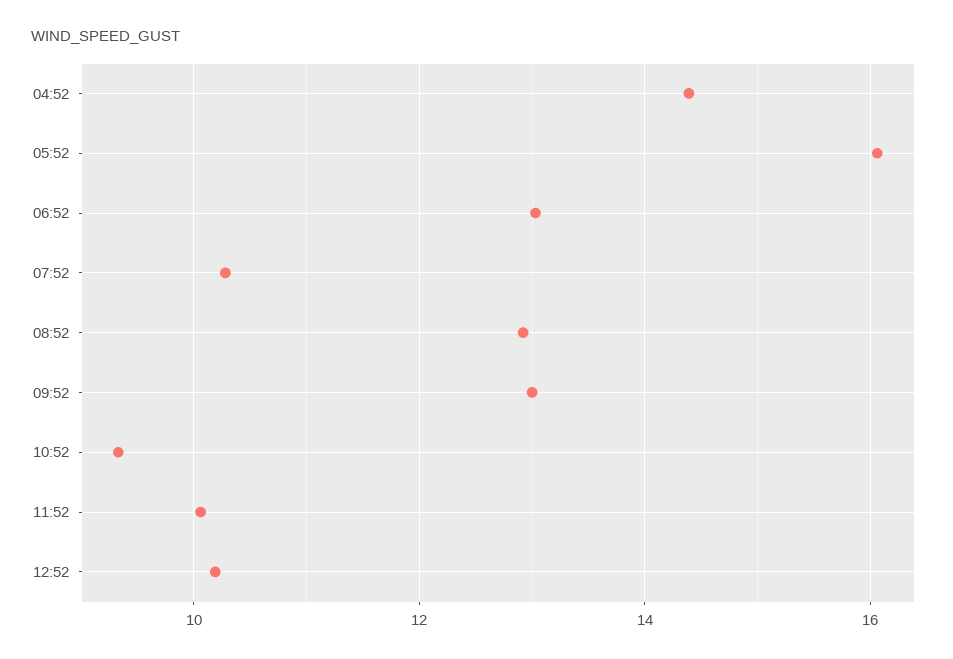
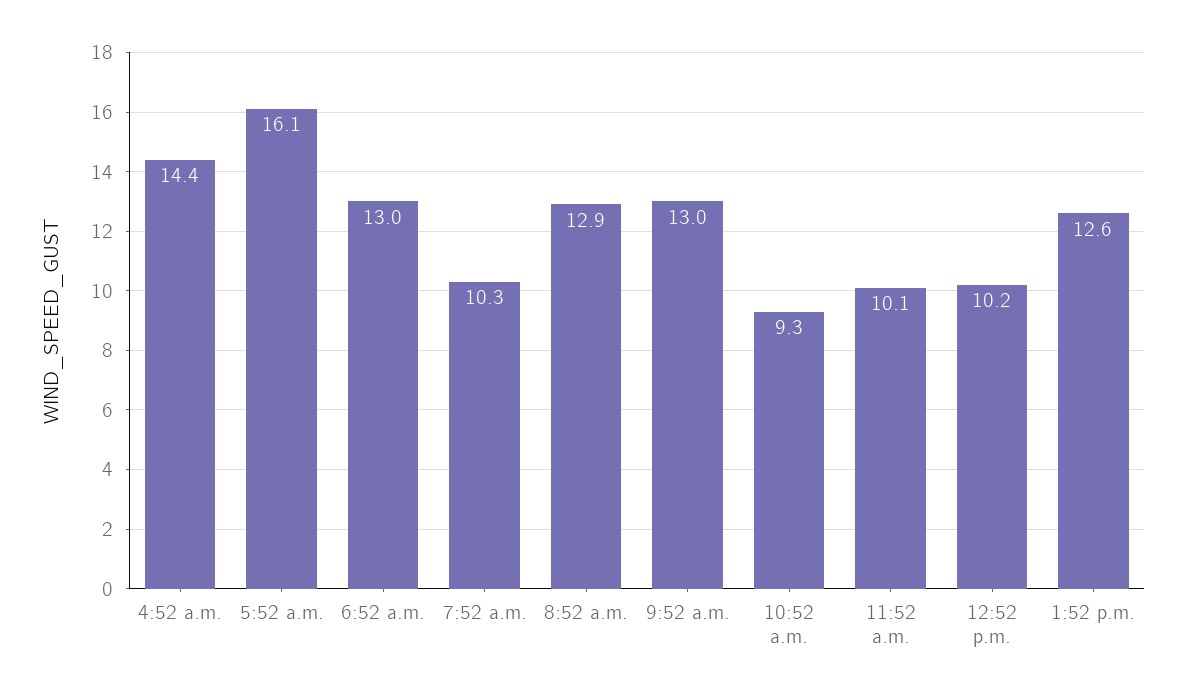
1:52 p.m.: none -> 12.6

